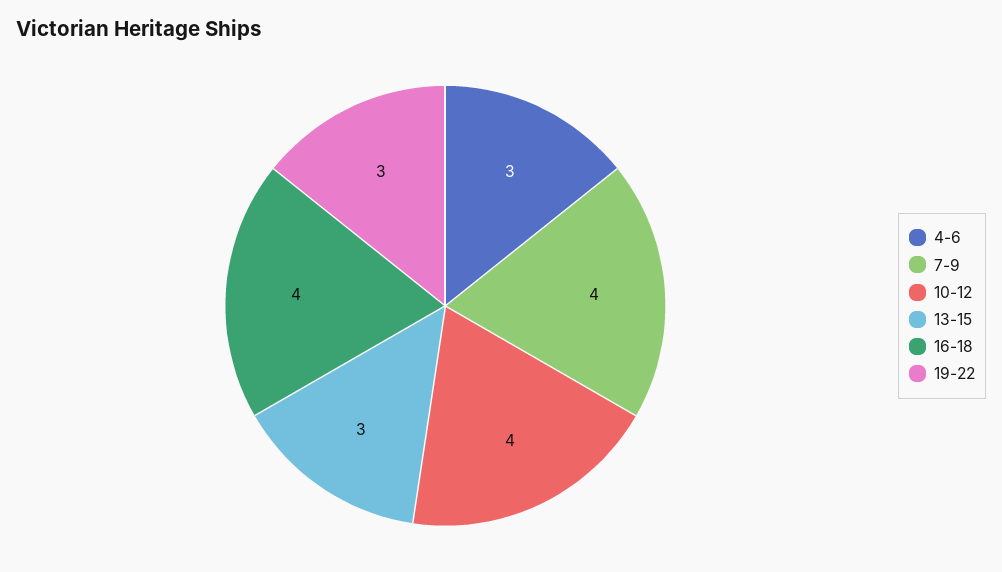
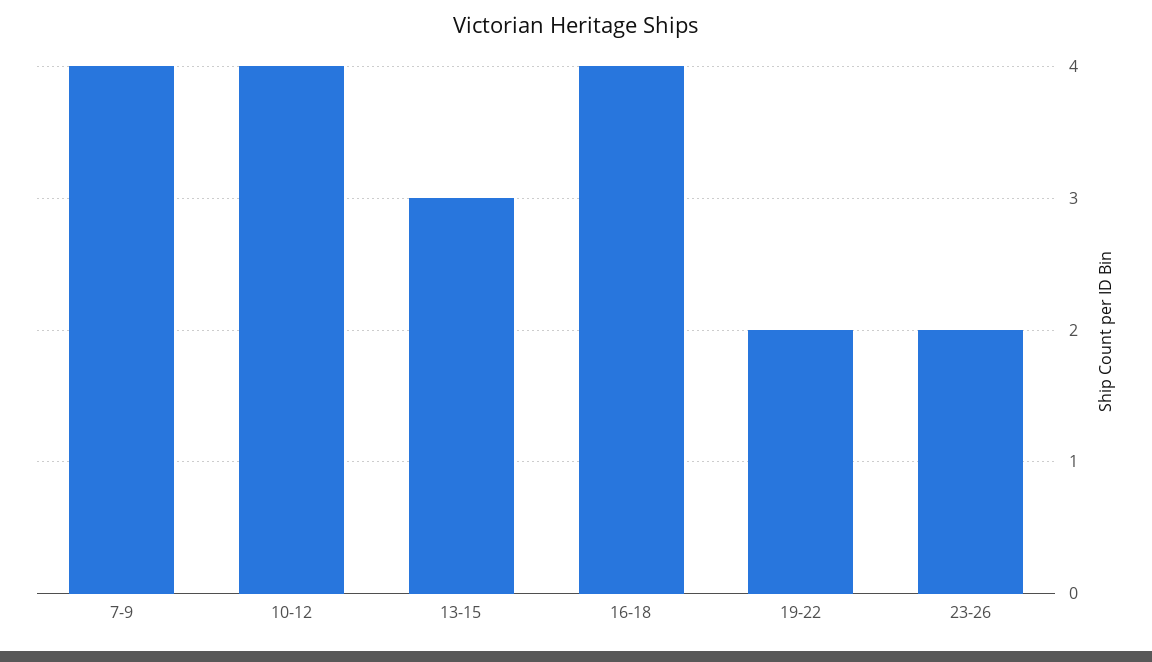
4-6: 3 -> none
19-22: 3 -> 2
23-26: none -> 2

